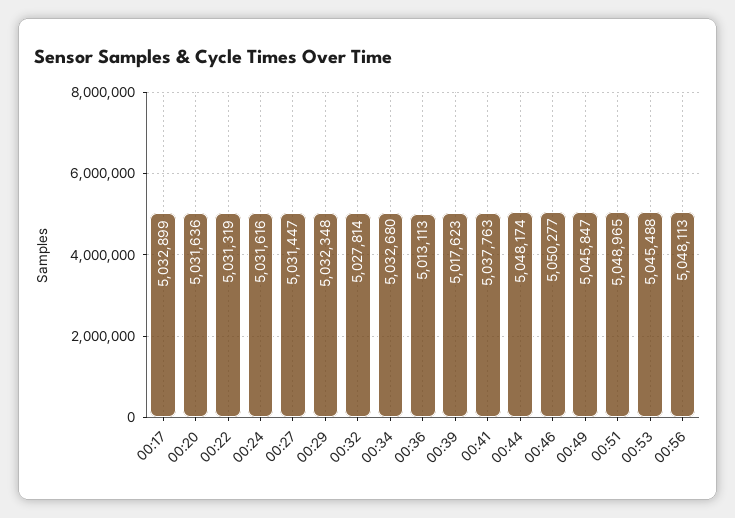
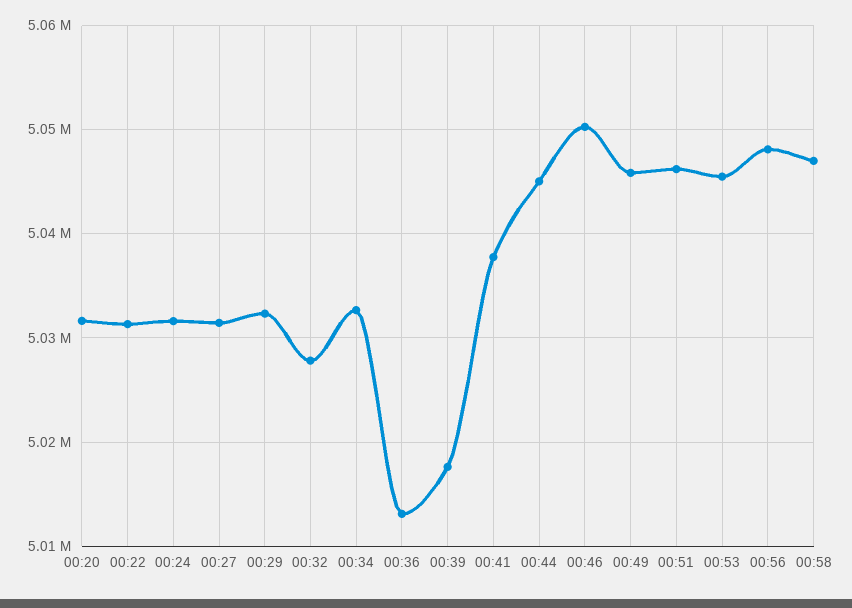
00:17: 5032899 -> none
00:44: 5048174 -> 5045000
00:51: 5048965 -> 5046000
00:58: none -> 5047000

